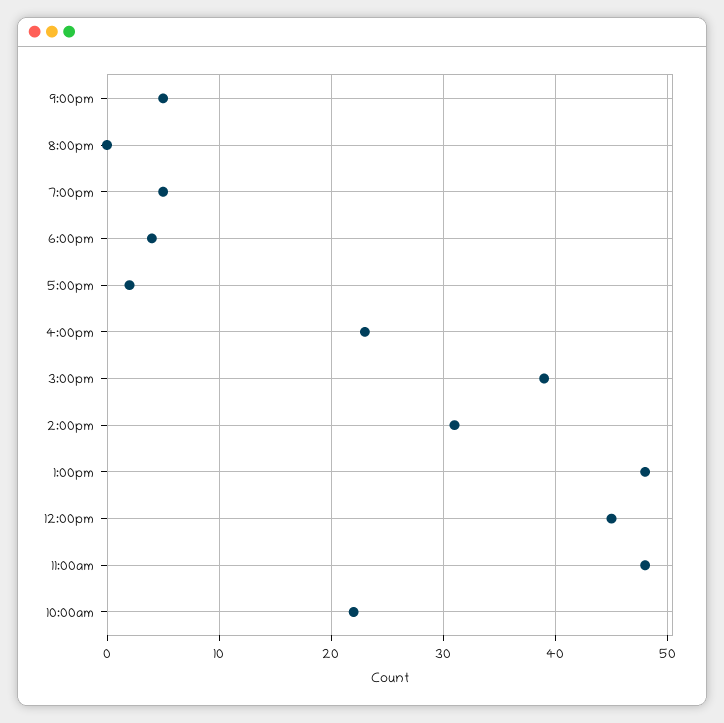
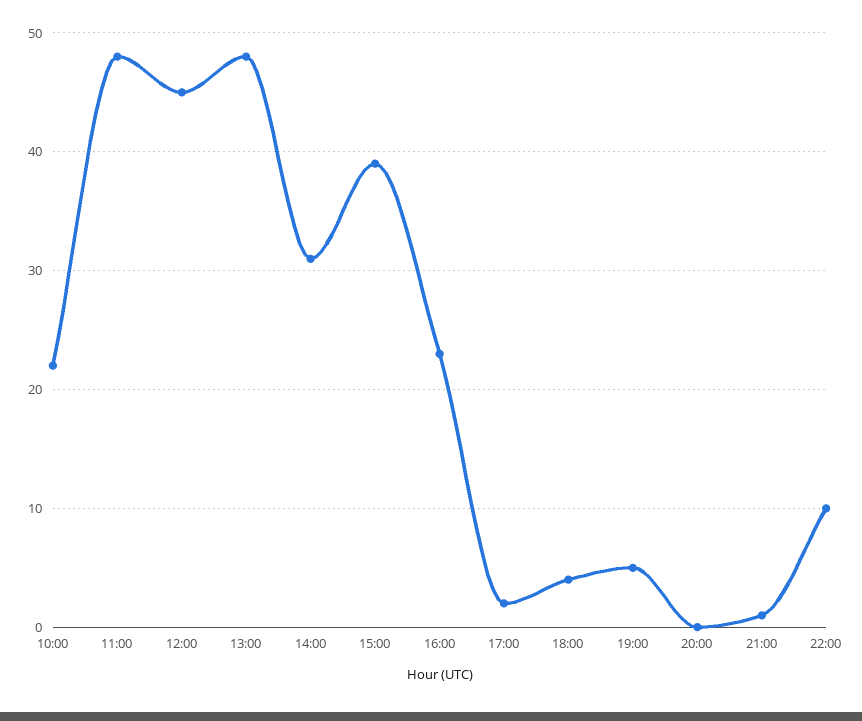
9:00pm: 5 -> 1
22:00: none -> 10

